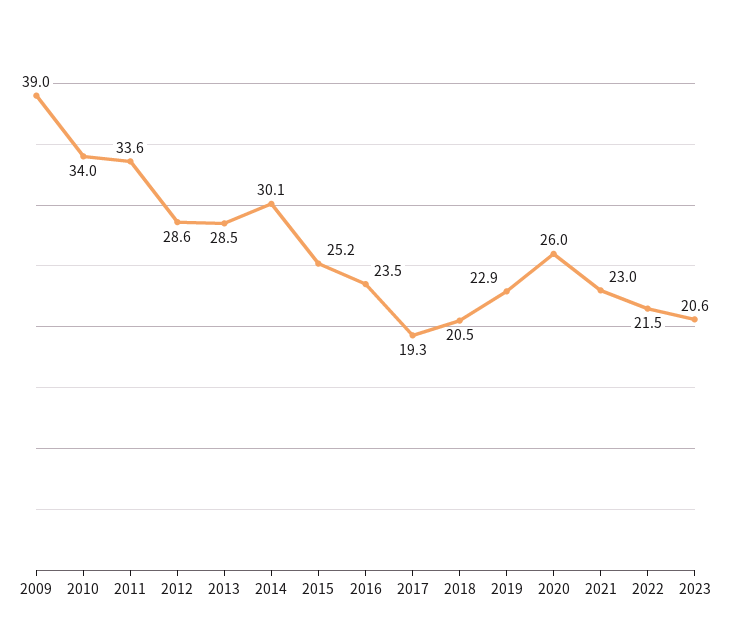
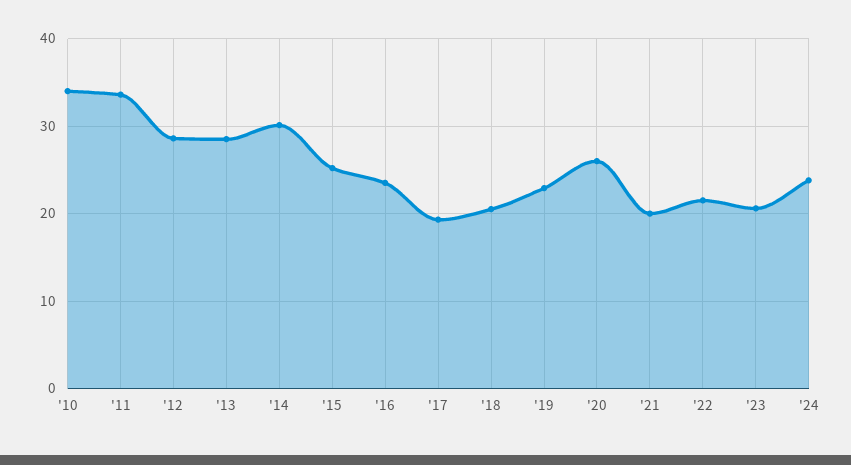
2009: 39 -> none
2021: 23 -> 20
'24: none -> 24

